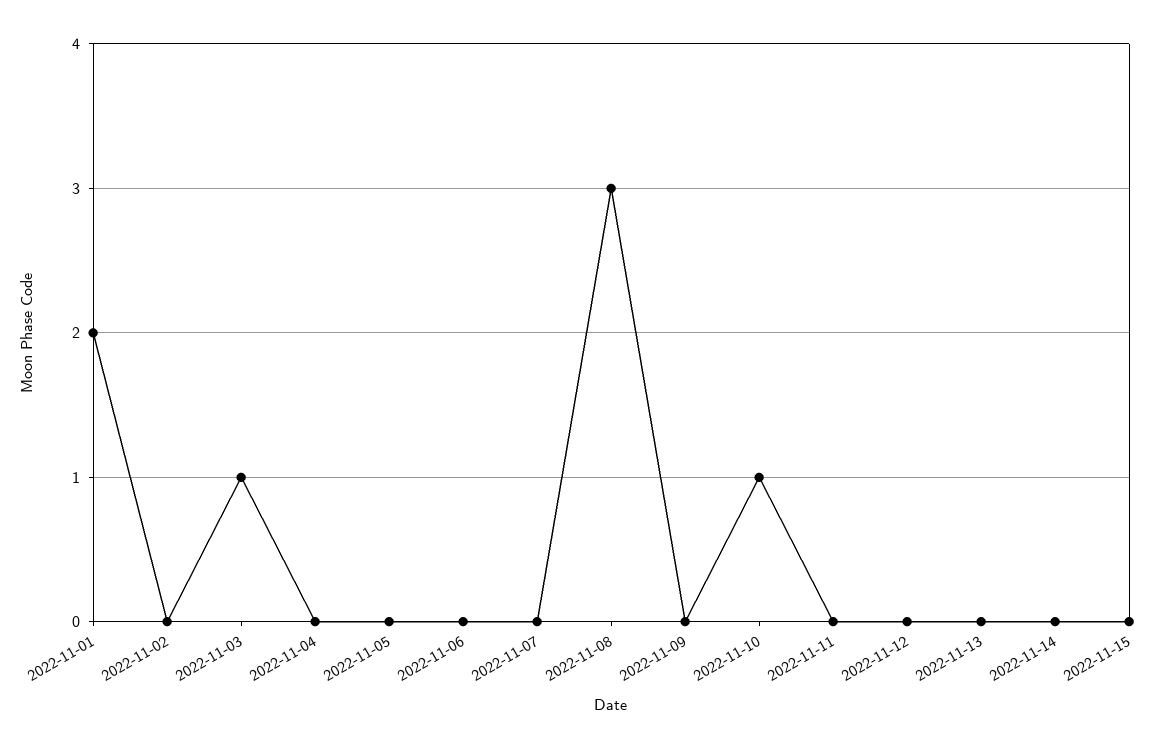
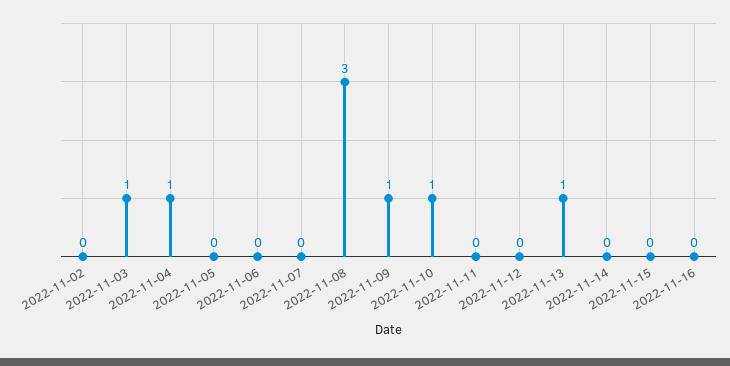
2022-11-01: 2 -> none
2022-11-04: 0 -> 1
2022-11-09: 0 -> 1
2022-11-13: 0 -> 1
2022-11-16: none -> 0

